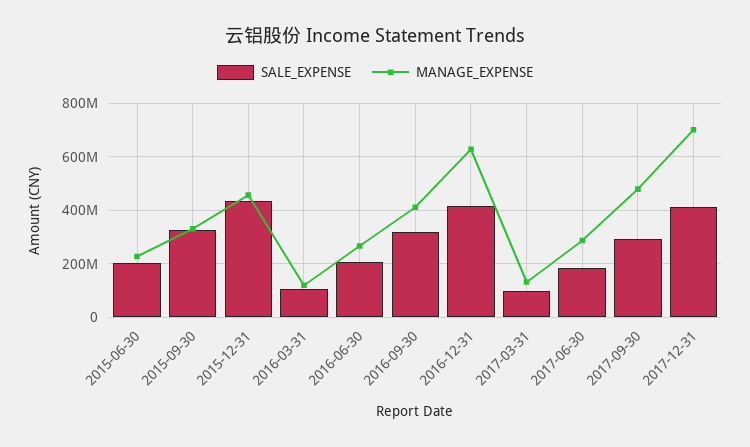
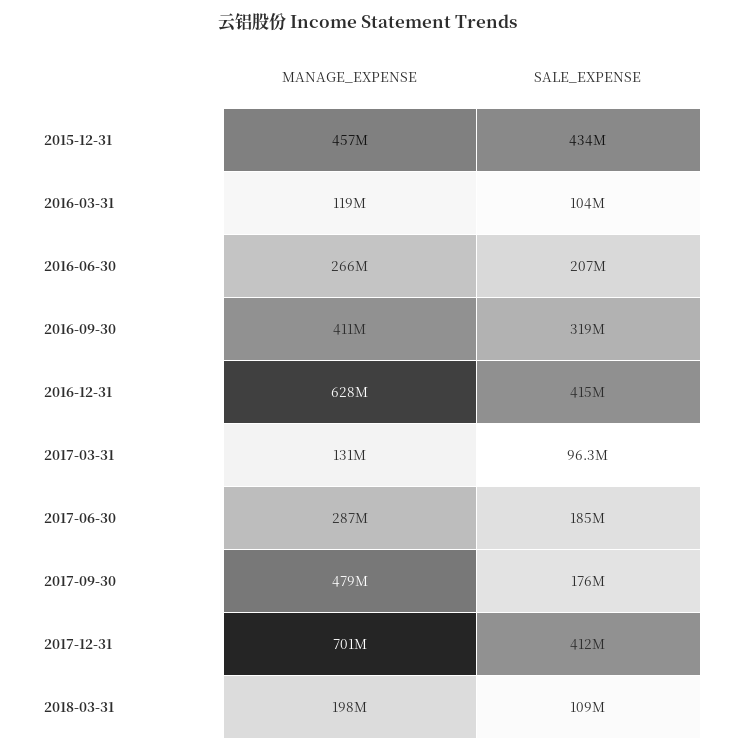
SALE_EXPENSE, 2015-06-30: 200000000 -> none
MANAGE_EXPENSE, 2015-06-30: 225000000 -> none
SALE_EXPENSE, 2015-09-30: 325000000 -> none
MANAGE_EXPENSE, 2015-09-30: 325000000 -> none
SALE_EXPENSE, 2017-09-30: 300000000 -> 176000000
MANAGE_EXPENSE, 2018-03-31: none -> 198000000
SALE_EXPENSE, 2018-03-31: none -> 109000000

